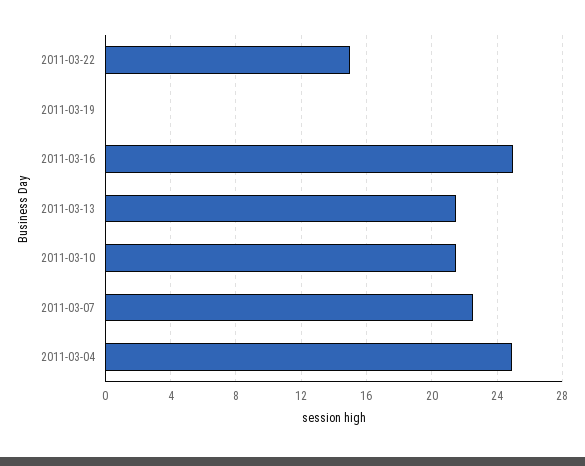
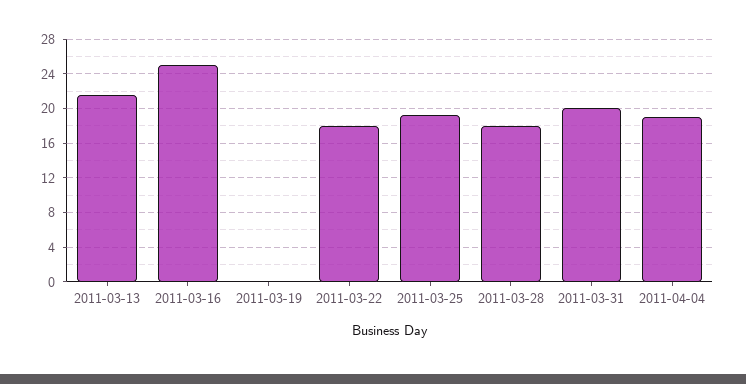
2011-03-22: 15 -> 18
2011-03-10: 21.5 -> none
2011-03-07: 22.5 -> none
2011-03-04: 25 -> none
2011-03-25: none -> 19
2011-03-28: none -> 18
2011-03-31: none -> 20
2011-04-04: none -> 19

